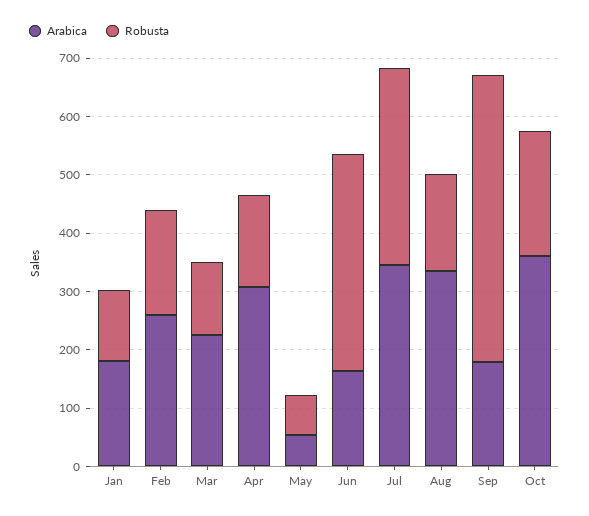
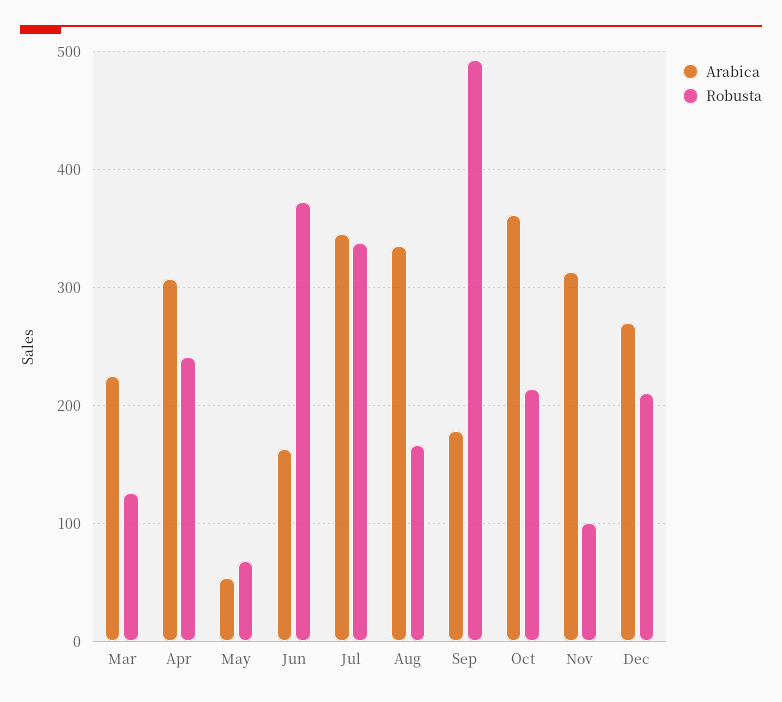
Arabica, Jan: 180 -> none
Robusta, Jan: 120 -> none
Arabica, Feb: 260 -> none
Robusta, Feb: 180 -> none
Robusta, Apr: 160 -> 240
Arabica, Nov: none -> 310
Robusta, Nov: none -> 100
Arabica, Dec: none -> 270
Robusta, Dec: none -> 210

